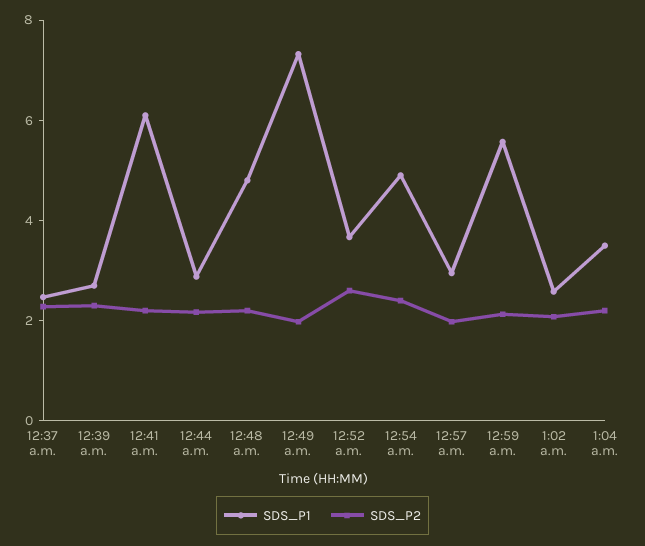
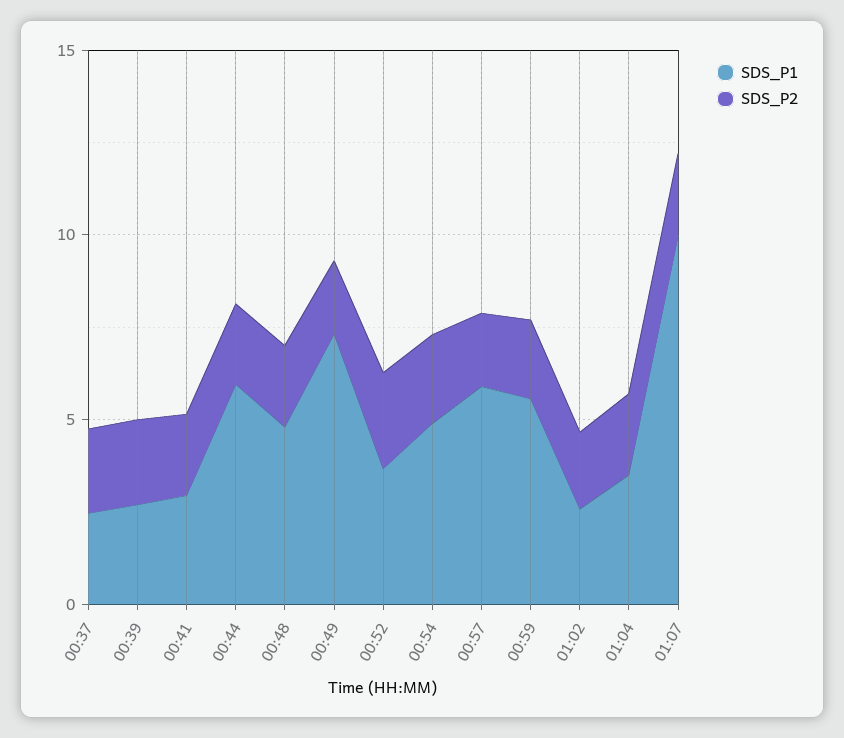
SDS_P1, 12:41 a.m.: 6 -> 3
SDS_P1, 12:44 a.m.: 3 -> 6
SDS_P1, 12:57 a.m.: 3 -> 6
SDS_P1, 01:07: none -> 10
SDS_P2, 01:07: none -> 2

